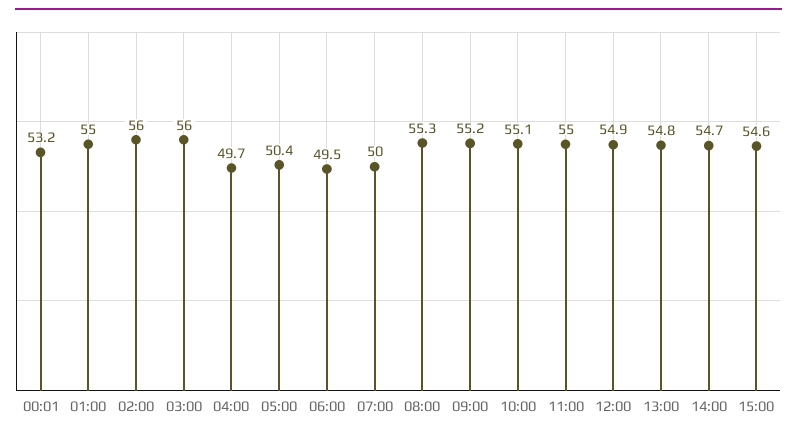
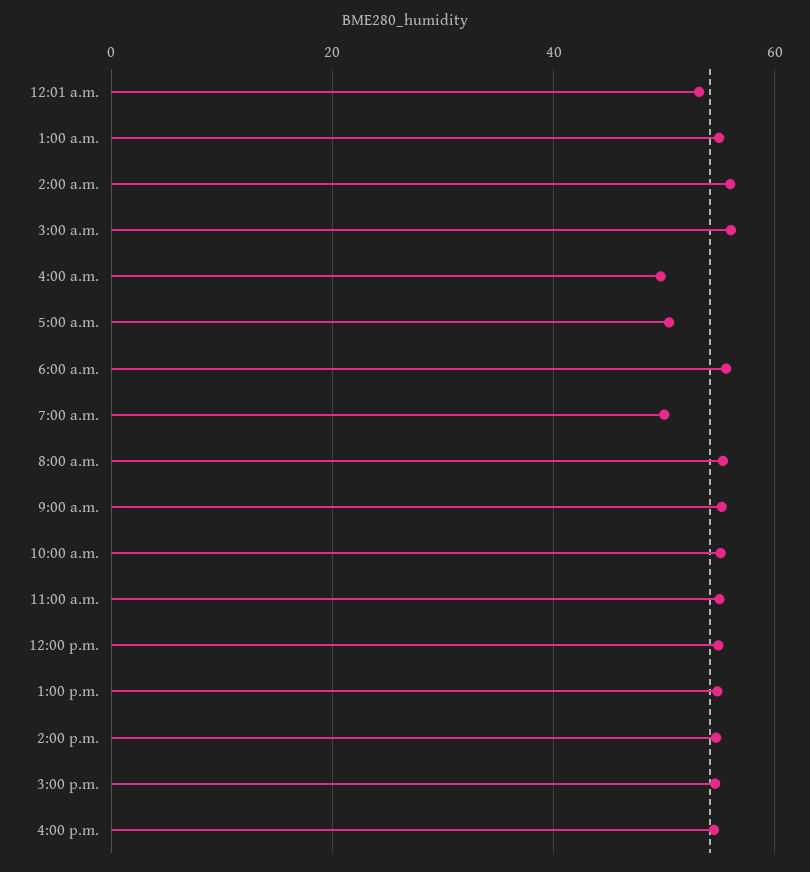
06:00: 49.5 -> 56
4:00 p.m.: none -> 54

